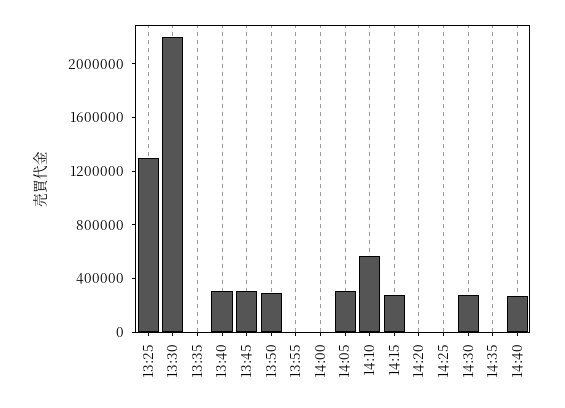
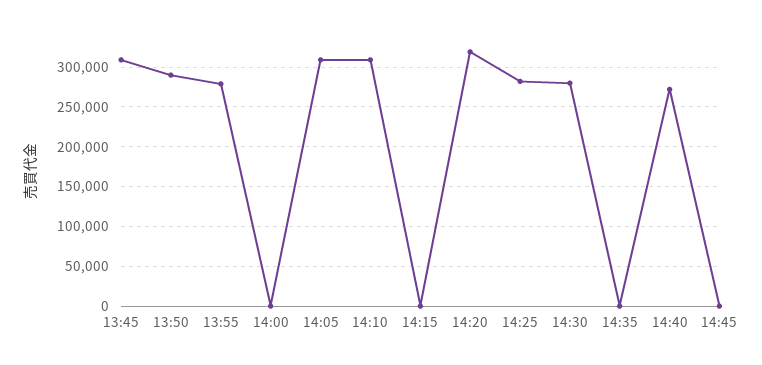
13:25: 1300000 -> none
13:30: 2200000 -> none
13:35: 0 -> none
13:40: 300000 -> none
13:55: 0 -> 280000
14:10: 600000 -> 310000
14:15: 300000 -> 0
14:20: 0 -> 320000
14:25: 0 -> 280000
14:45: none -> 0

